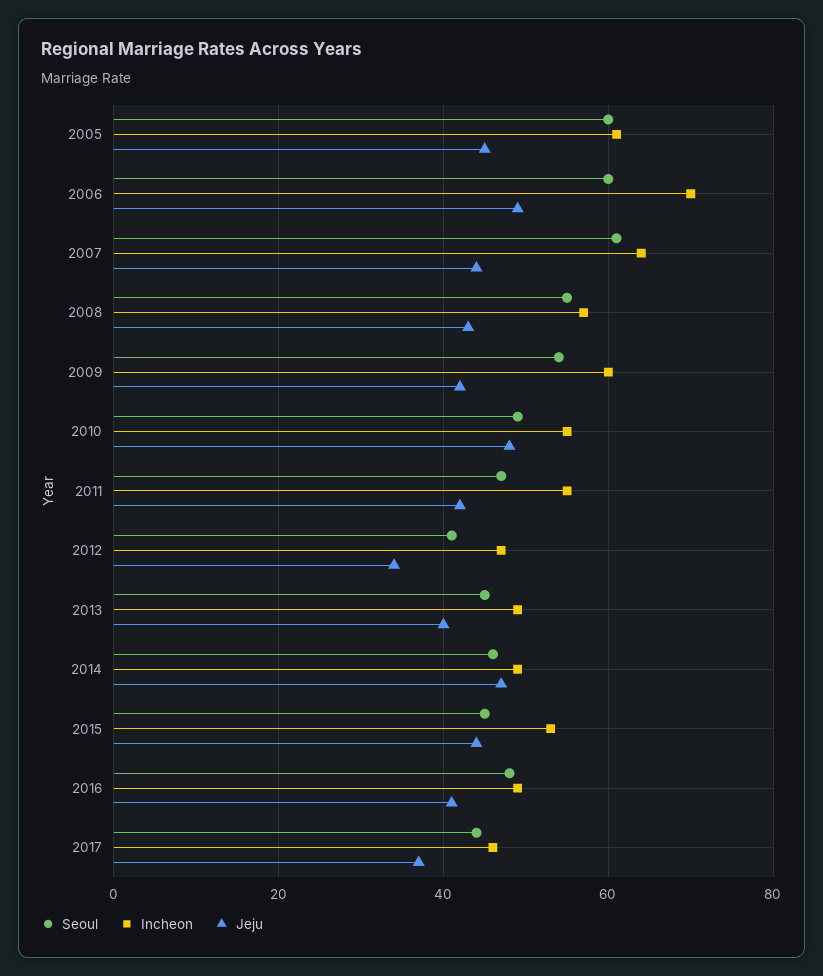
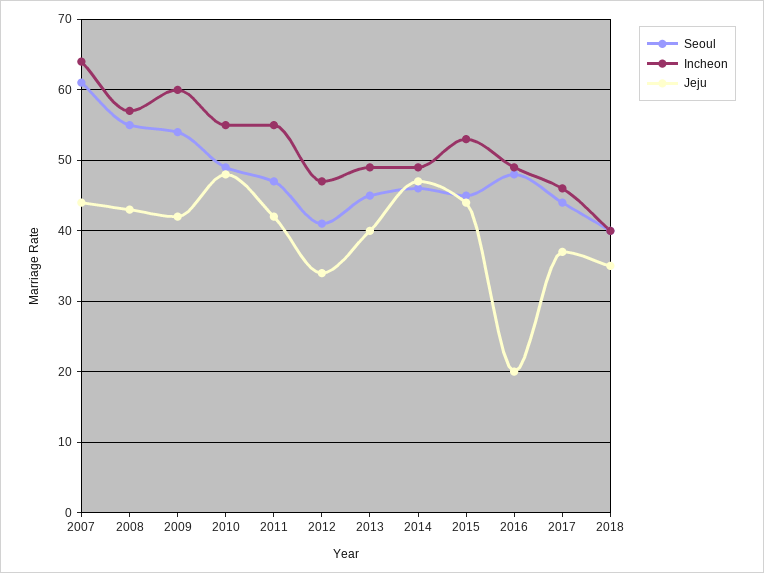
Seoul, 2005: 60 -> none
Incheon, 2005: 60 -> none
Jeju, 2005: 45 -> none
Seoul, 2006: 60 -> none
Incheon, 2006: 70 -> none
Jeju, 2006: 50 -> none
Jeju, 2016: 40 -> 20
Seoul, 2018: none -> 40
Incheon, 2018: none -> 40
Jeju, 2018: none -> 35

